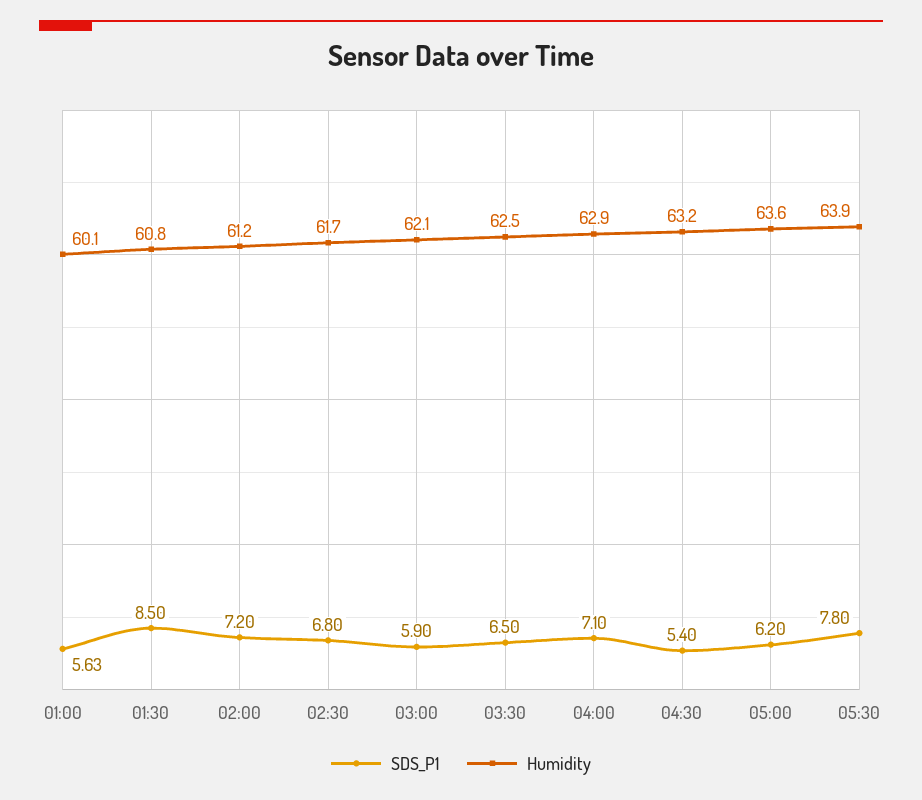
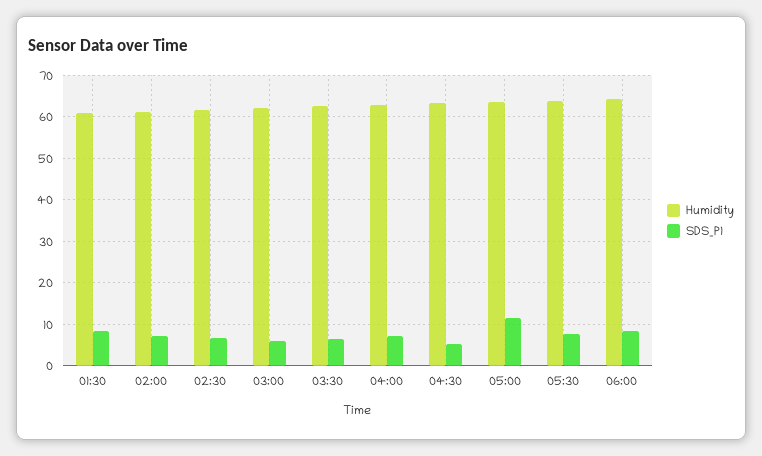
SDS_P1, 01:00: 5.63 -> none
Humidity, 01:00: 60.1 -> none
SDS_P1, 05:00: 6.2 -> 12
Humidity, 06:00: none -> 64
SDS_P1, 06:00: none -> 8

